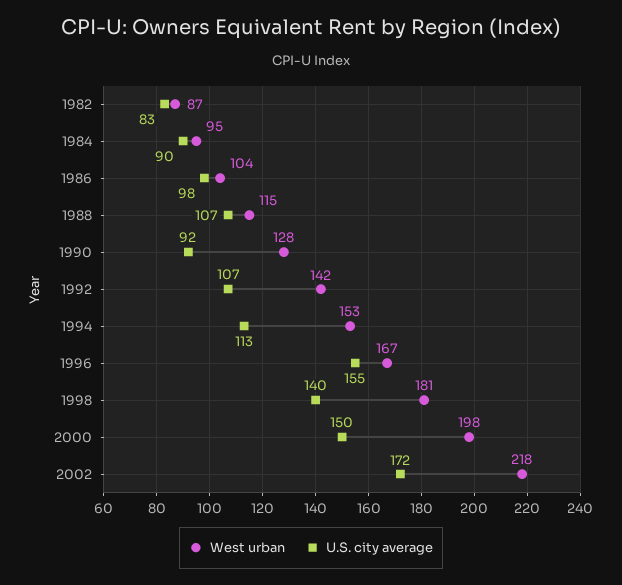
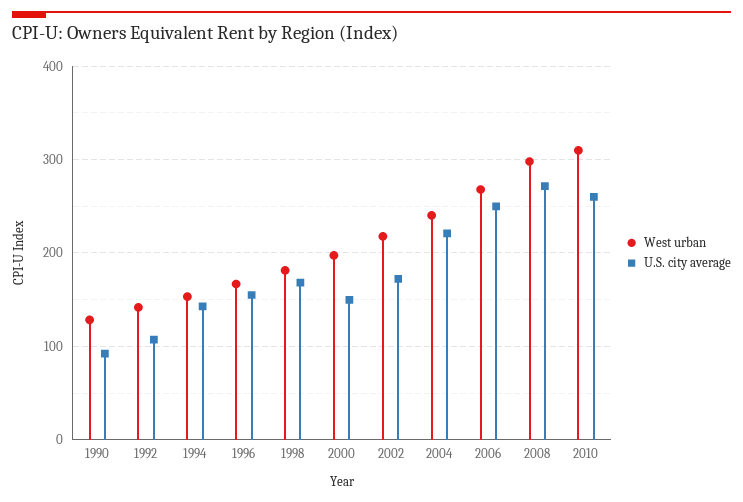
West urban, 1982: 87 -> none
U.S. city average, 1982: 83 -> none
West urban, 1984: 95 -> none
U.S. city average, 1984: 90 -> none
West urban, 1986: 104 -> none
U.S. city average, 1986: 98 -> none
West urban, 1988: 115 -> none
U.S. city average, 1988: 107 -> none
U.S. city average, 1994: 113 -> 140
U.S. city average, 1998: 140 -> 170
West urban, 2004: none -> 240
U.S. city average, 2004: none -> 220
West urban, 2006: none -> 270
U.S. city average, 2006: none -> 250
West urban, 2008: none -> 300
U.S. city average, 2008: none -> 270
West urban, 2010: none -> 310
U.S. city average, 2010: none -> 260

